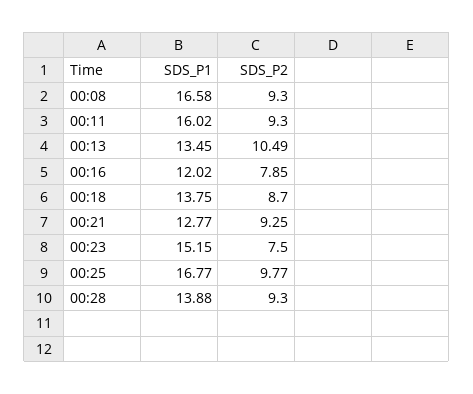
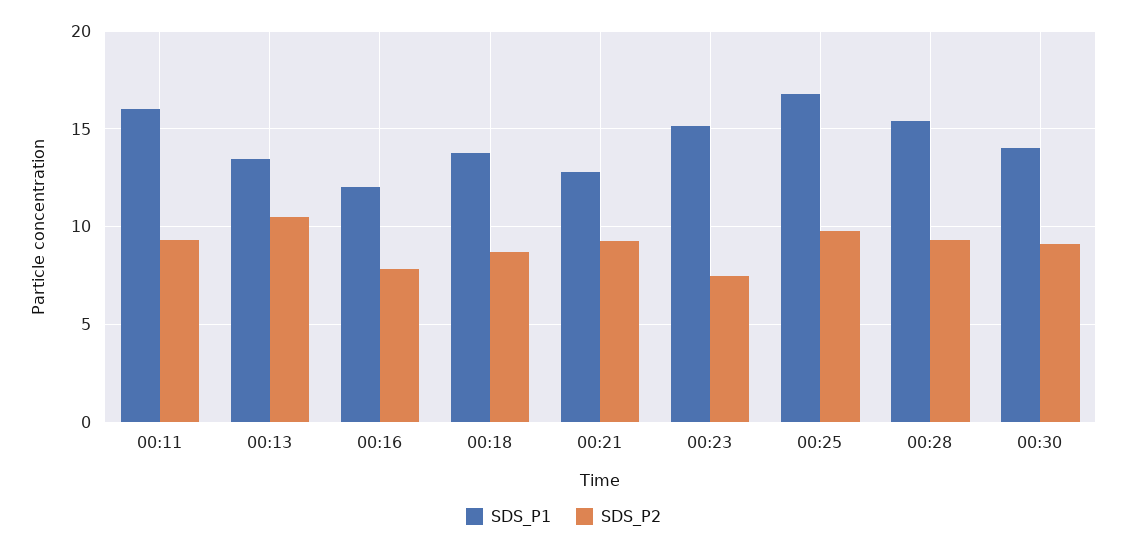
SDS_P1, 00:08: 16.58 -> none
SDS_P2, 00:08: 9.3 -> none
SDS_P1, 00:28: 13.88 -> 15.5
SDS_P1, 00:30: none -> 14
SDS_P2, 00:30: none -> 9

